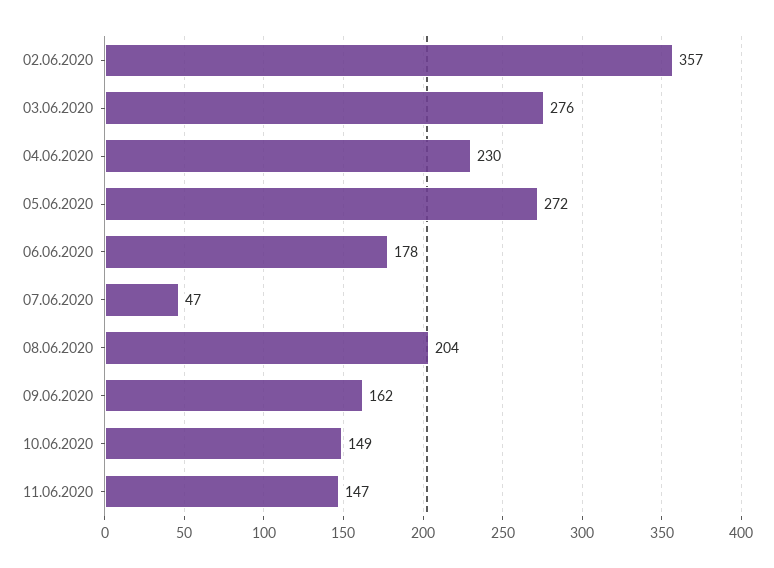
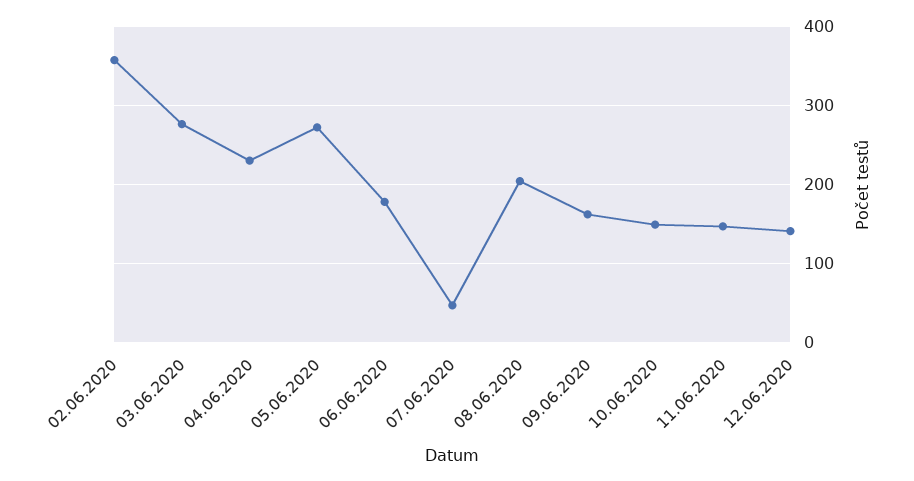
12.06.2020: none -> 140

